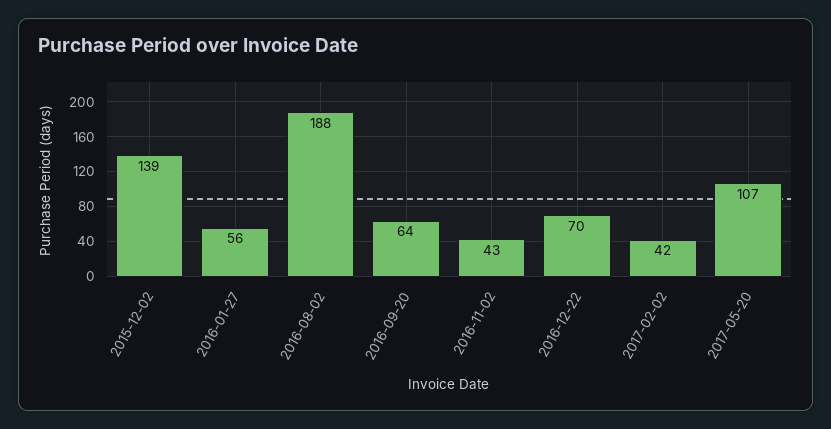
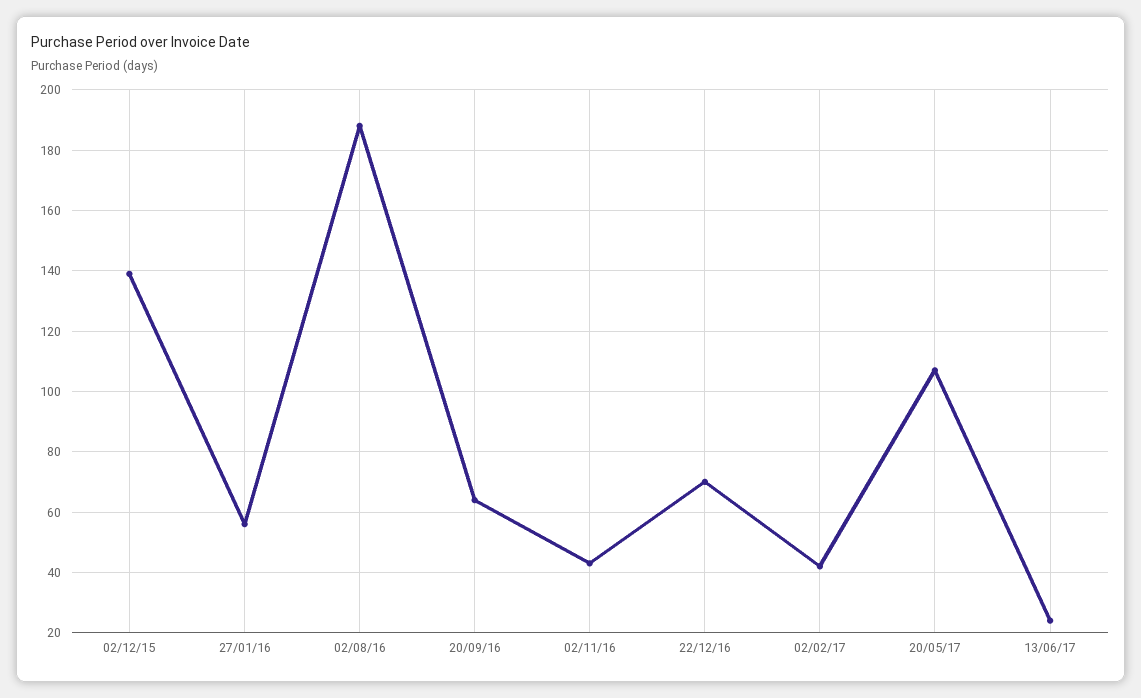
13/06/17: none -> 25

